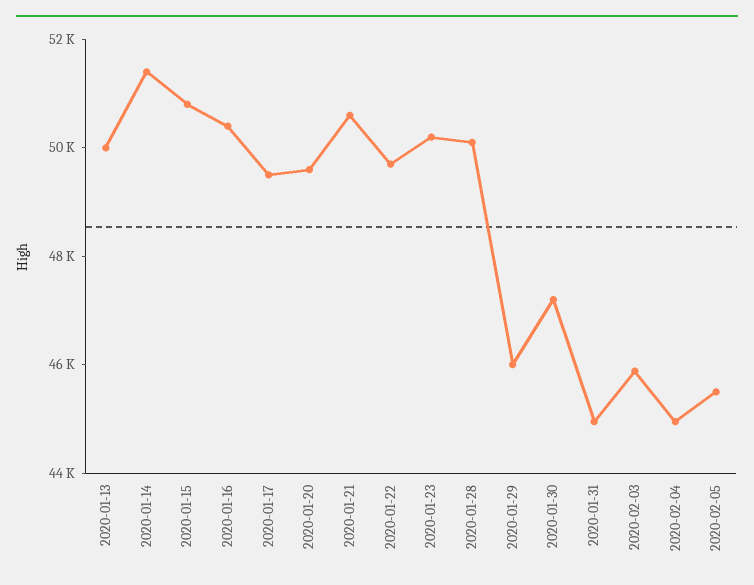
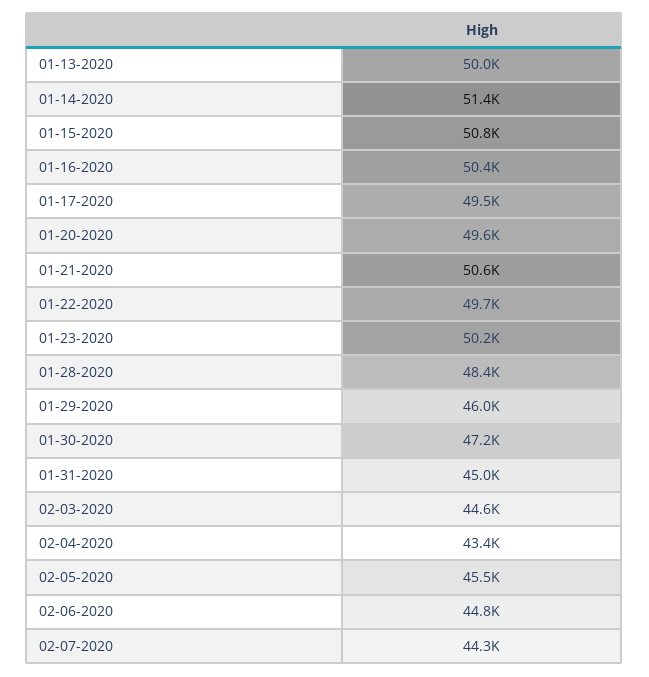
2020-01-28: 50000 -> 48400
2020-02-03: 46000 -> 44600
2020-02-04: 45000 -> 43400
02-06-2020: none -> 44800
02-07-2020: none -> 44300

